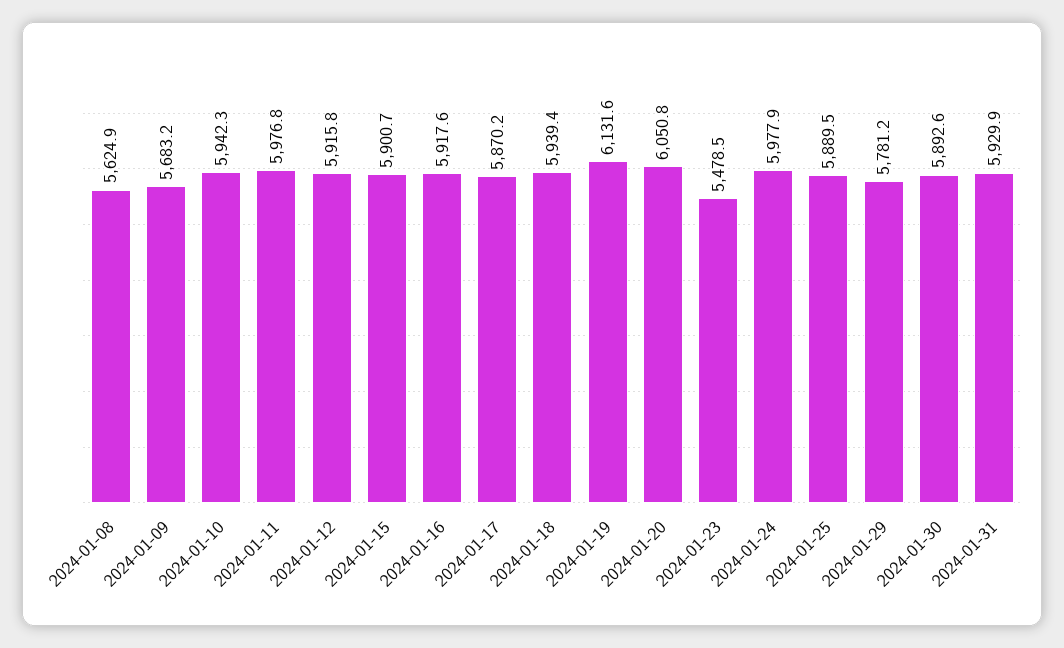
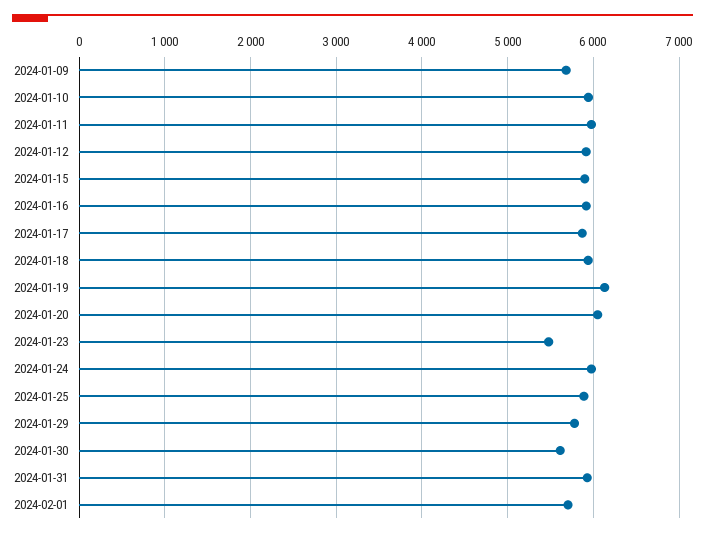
2024-01-08: 5624.9 -> none
2024-01-30: 5892.6 -> 5600
2024-02-01: none -> 5700

